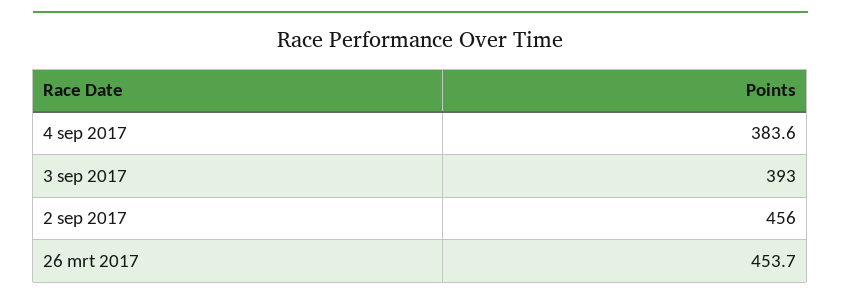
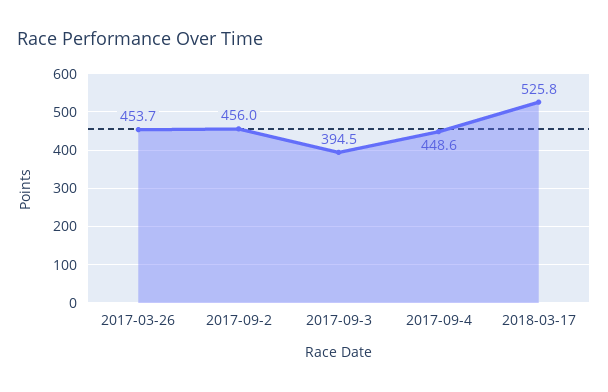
4 sep 2017: 383.6 -> 448.6
3 sep 2017: 393 -> 394.5
2018-03-17: none -> 525.8

